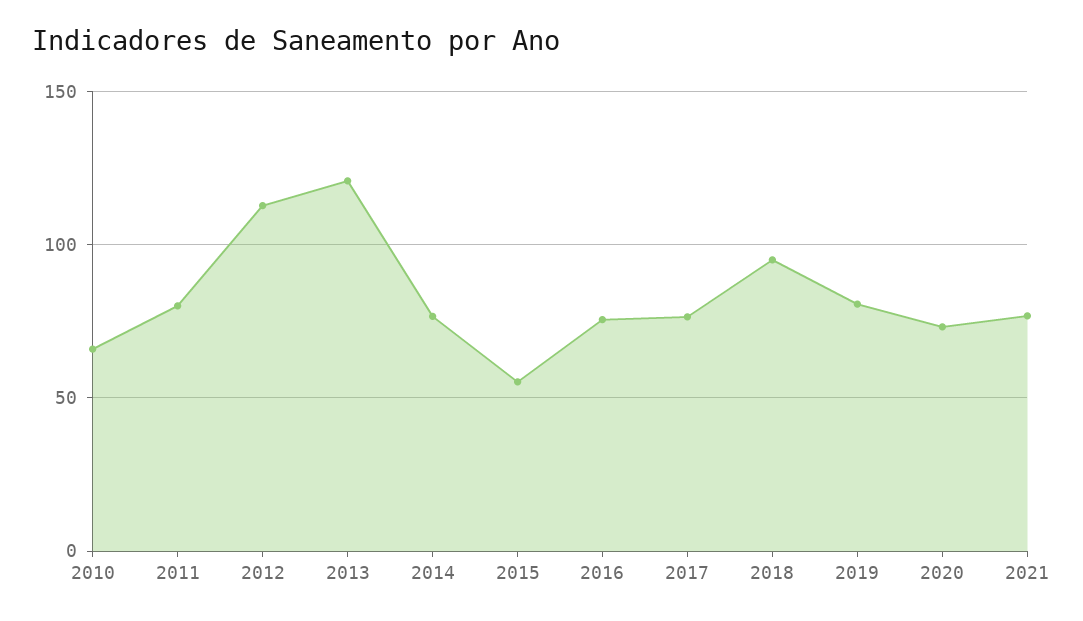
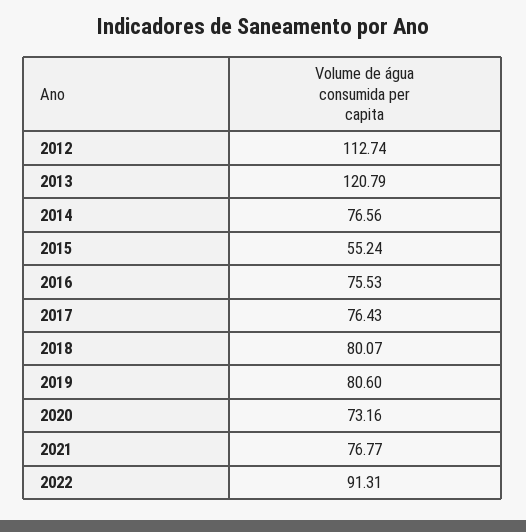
2010: 65 -> none
2011: 80 -> none
2018: 95 -> 80.07
2022: none -> 91.31

